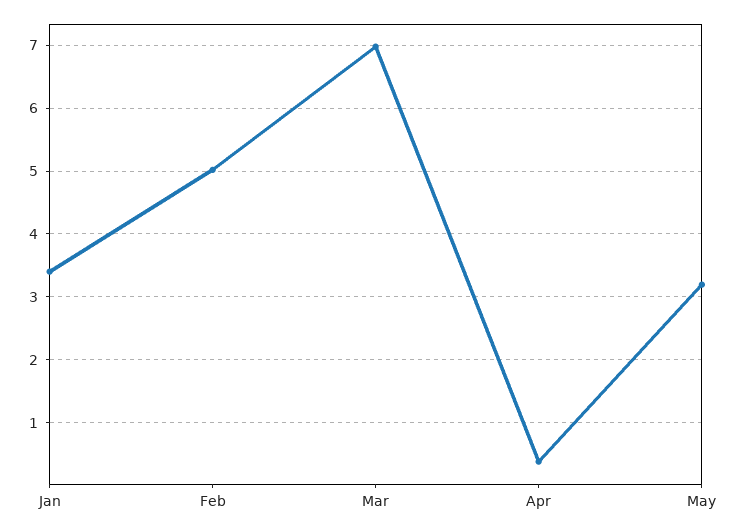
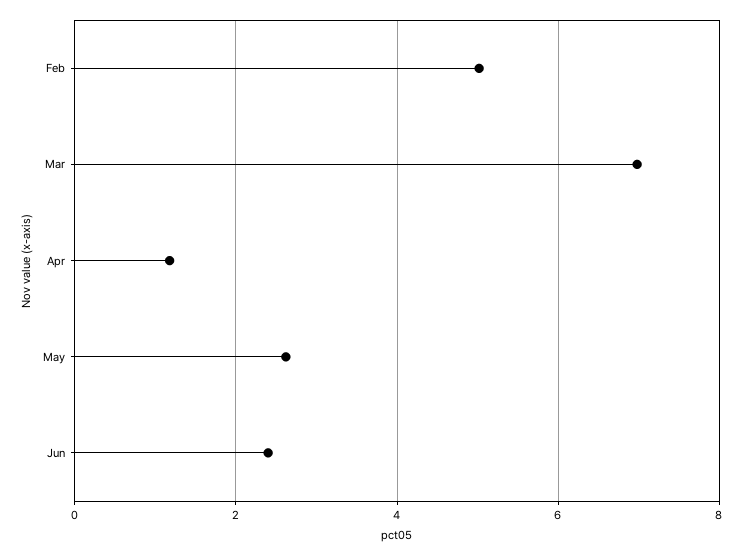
Jan: 3.4 -> none
Apr: 0.4 -> 1.2
May: 3.2 -> 2.6
Jun: none -> 2.4

